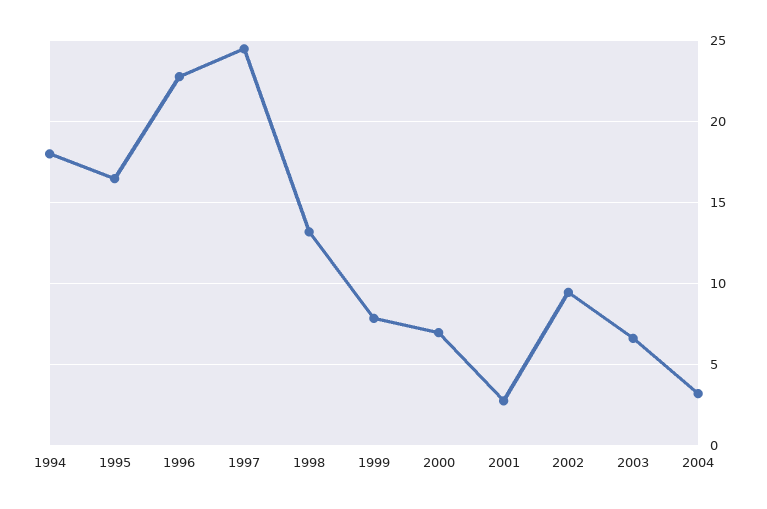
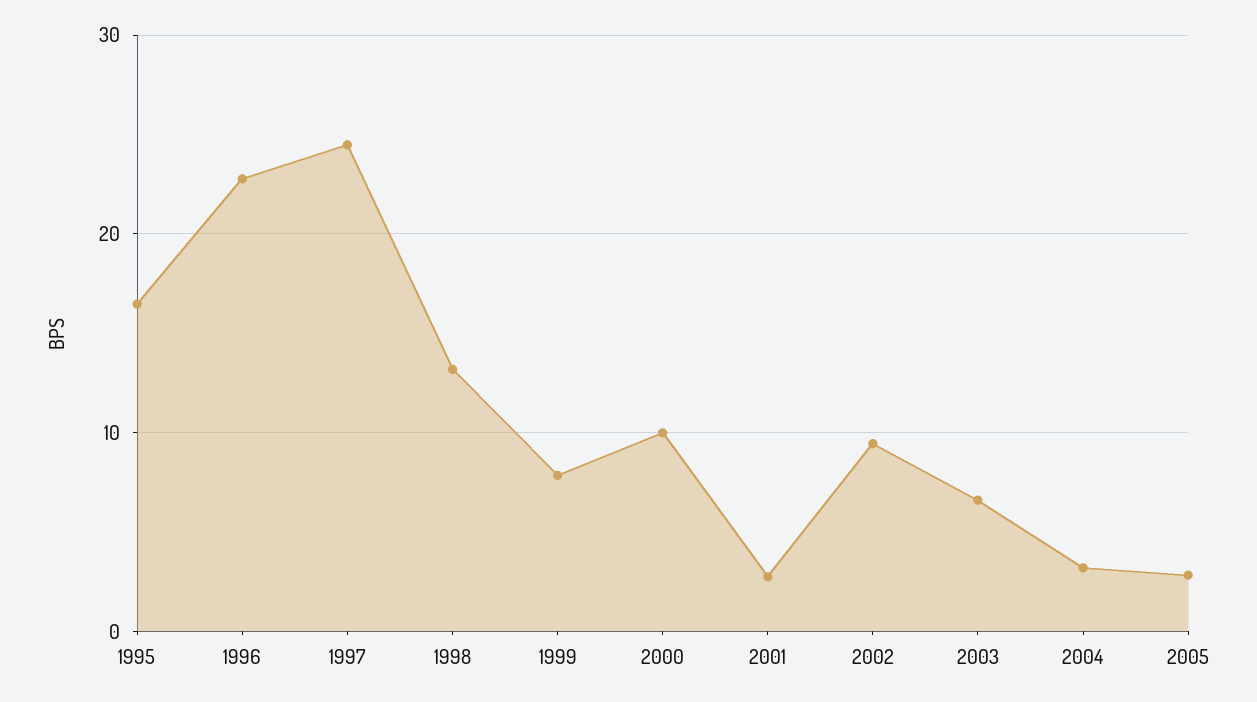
1994: 18 -> none
2000: 7 -> 10
2005: none -> 3

